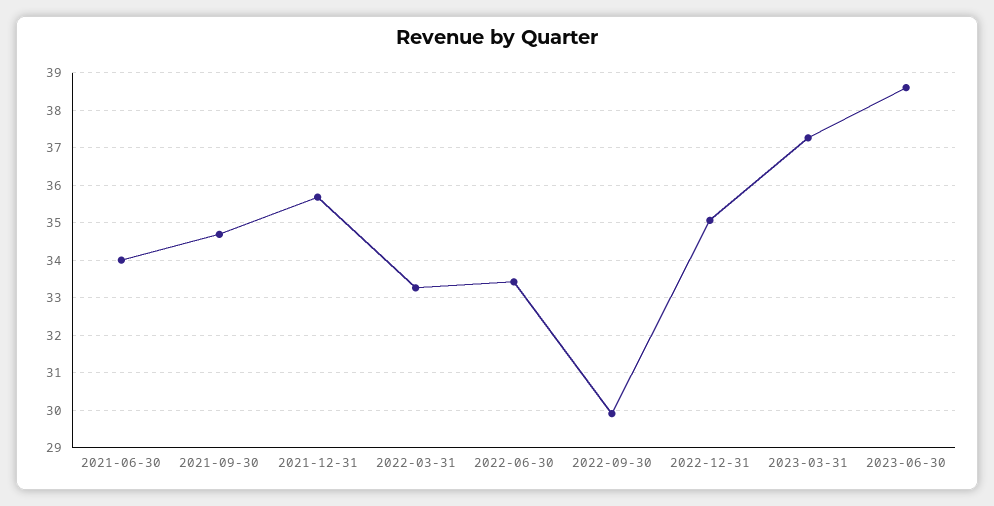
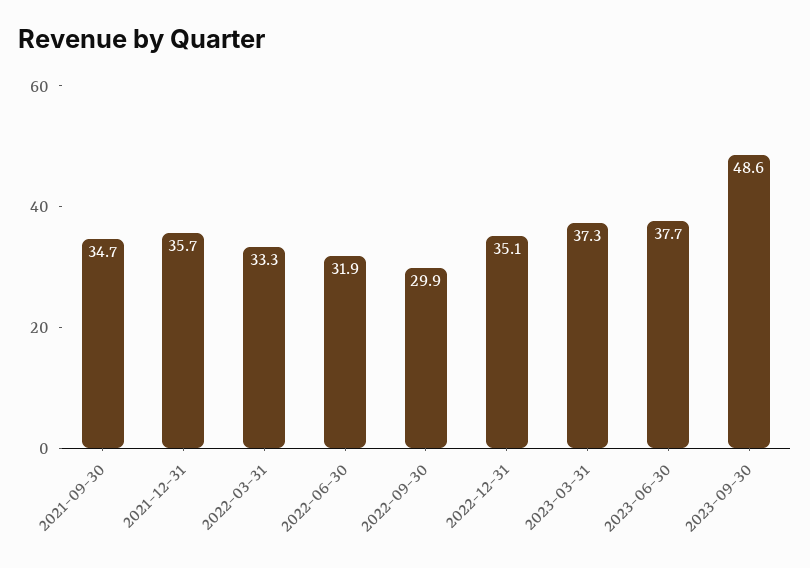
2021-06-30: 34 -> none
2022-06-30: 33.4 -> 31.9
2023-06-30: 38.6 -> 37.7
2023-09-30: none -> 48.6

